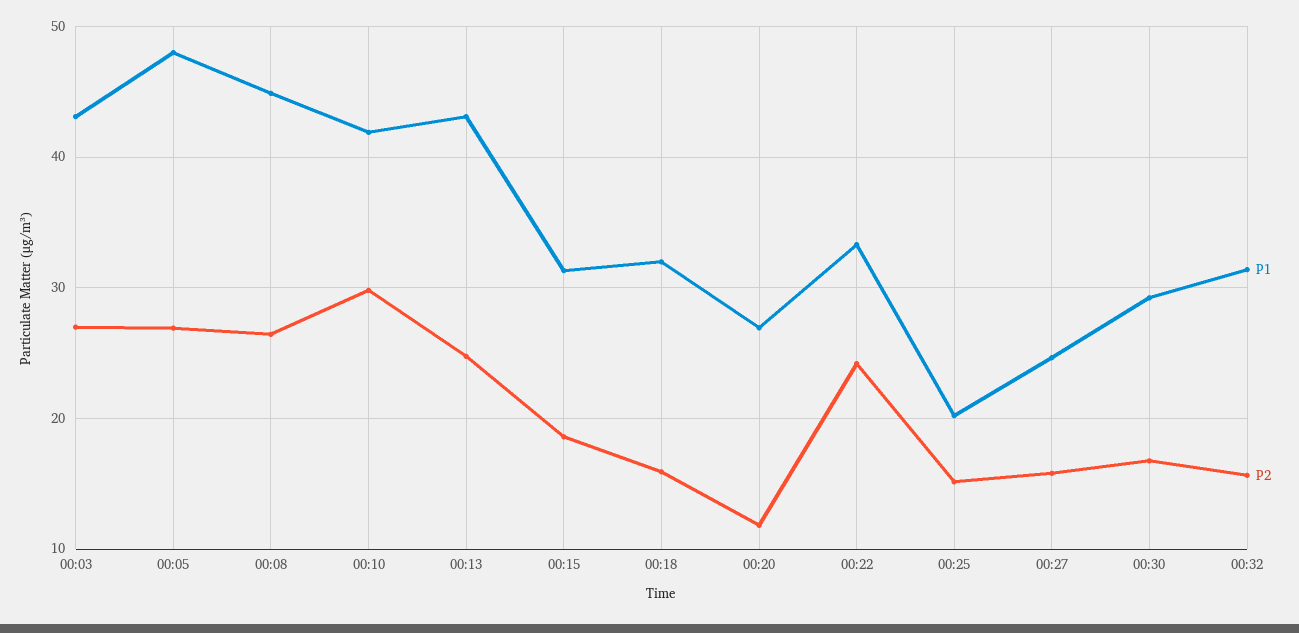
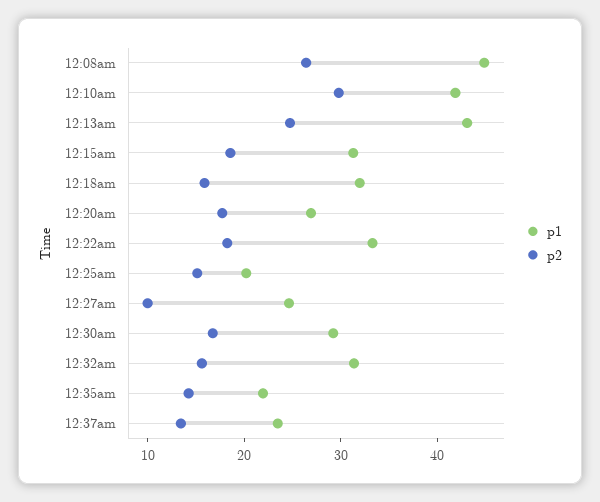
P1, 00:03: 43 -> none
P2, 00:03: 27 -> none
P1, 00:05: 48 -> none
P2, 00:05: 27 -> none
P2, 00:20: 12 -> 18
P2, 00:22: 24 -> 18
P2, 00:27: 16 -> 10
P1, 12:35am: none -> 22
P2, 12:35am: none -> 14
P1, 12:37am: none -> 24
P2, 12:37am: none -> 14

